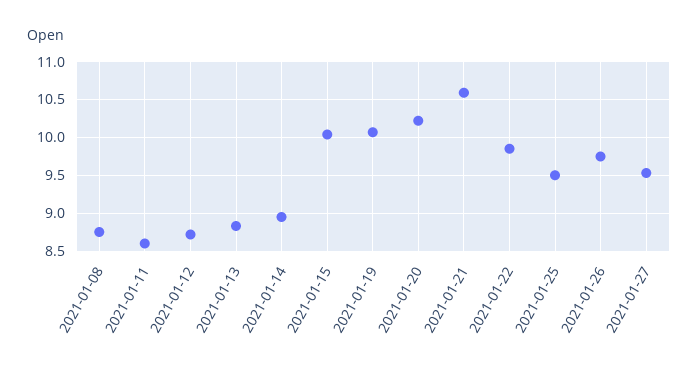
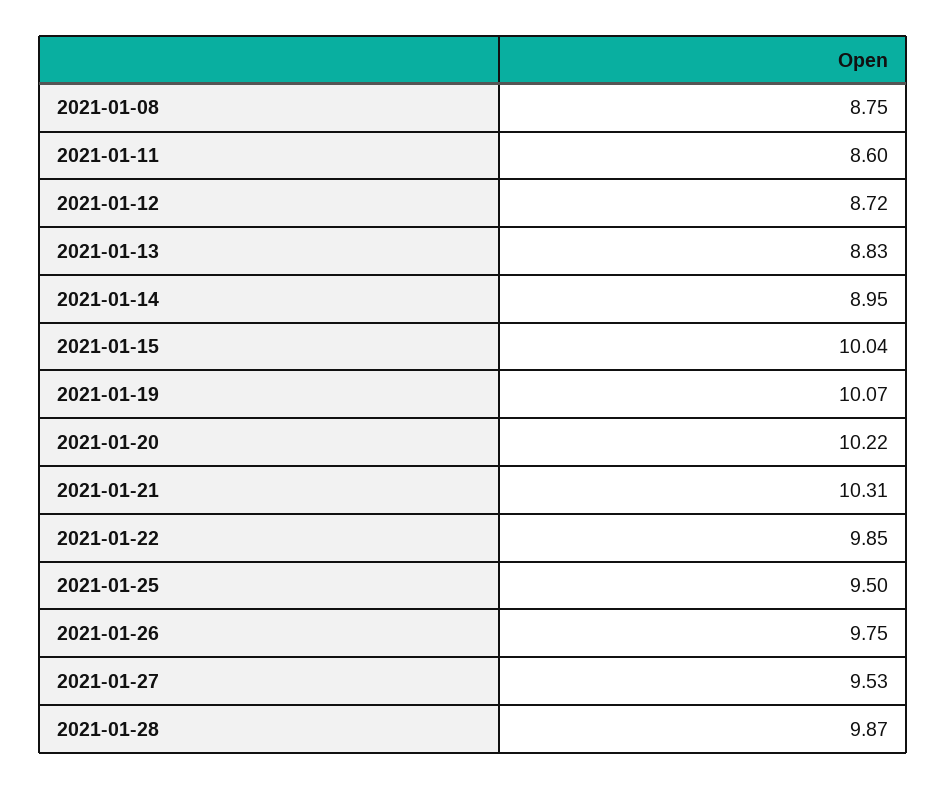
2021-01-21: 10.6 -> 10.31
2021-01-28: none -> 9.87

